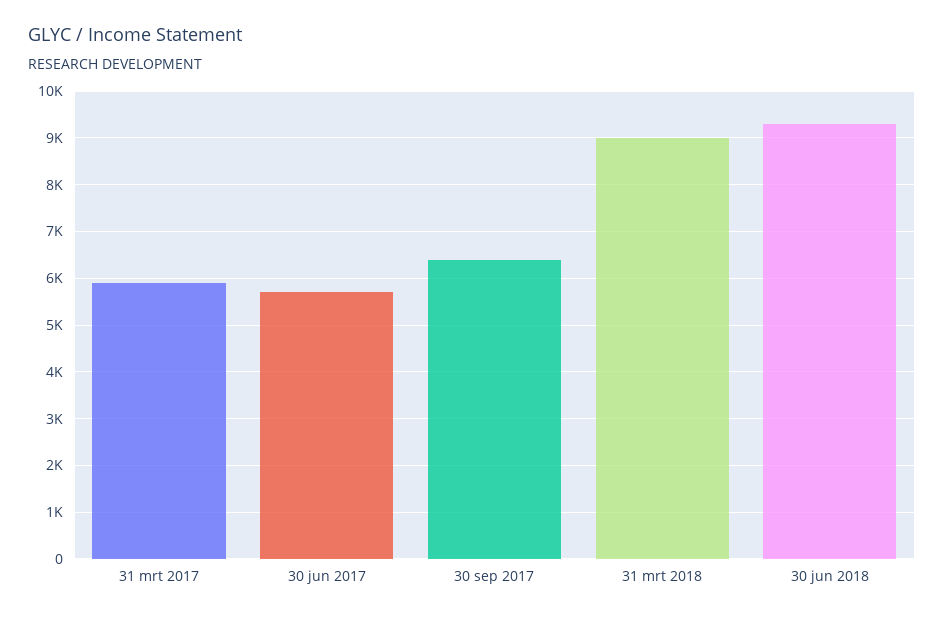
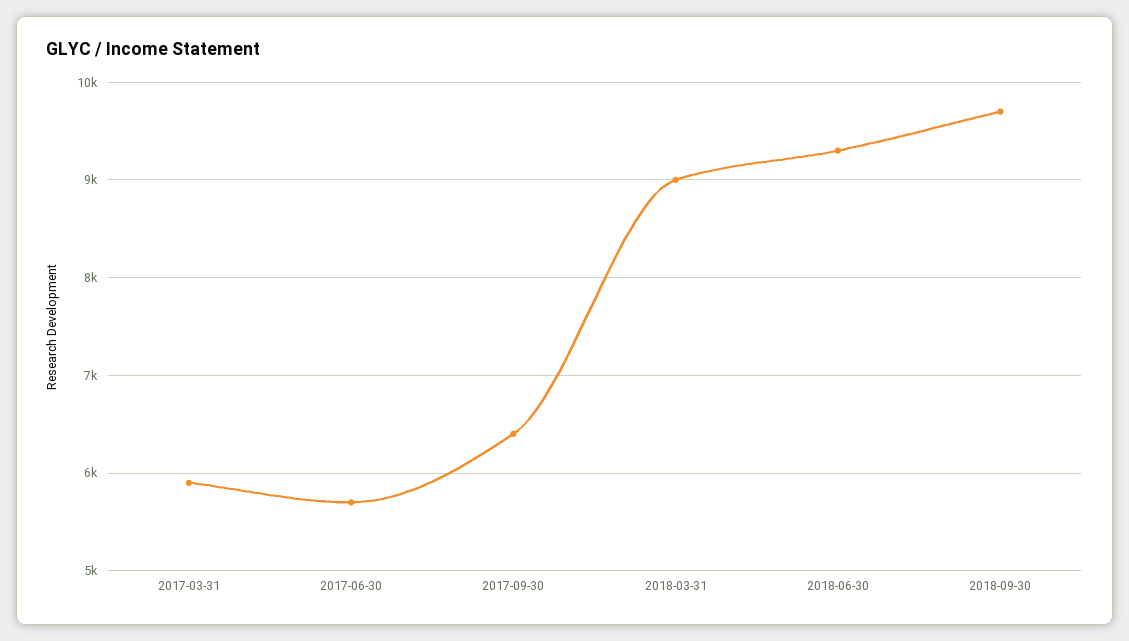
2018-09-30: none -> 9700

